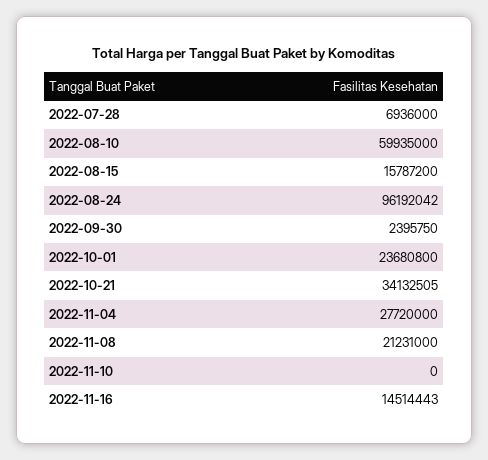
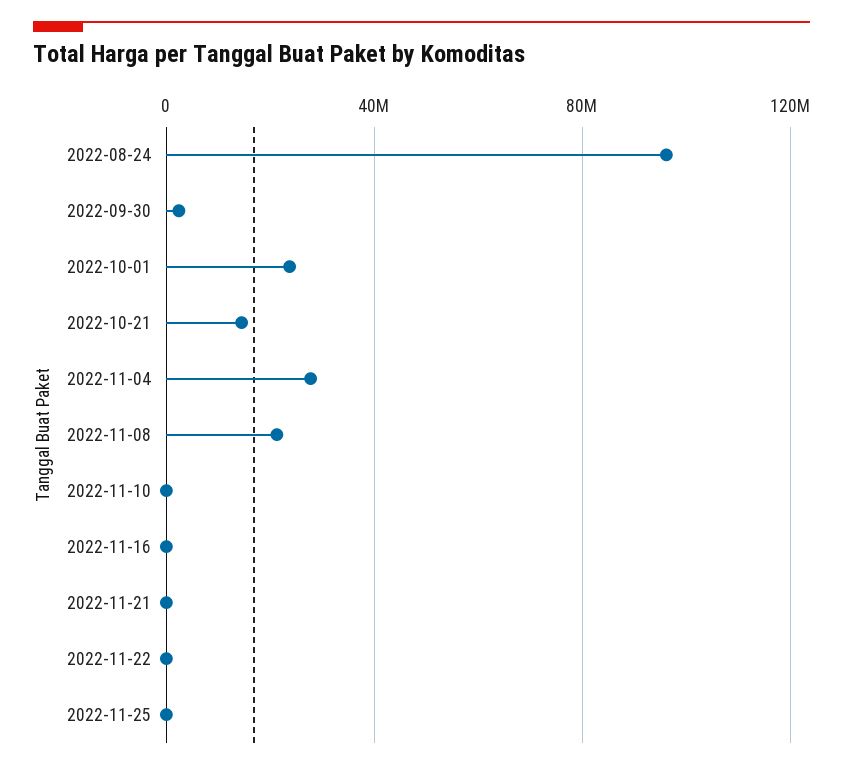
2022-07-28: 6936000 -> none
2022-08-10: 59935000 -> none
2022-08-15: 15787200 -> none
2022-10-21: 34132505 -> 15000000
2022-11-16: 14514443 -> 0
2022-11-21: none -> 0
2022-11-22: none -> 0
2022-11-25: none -> 0

